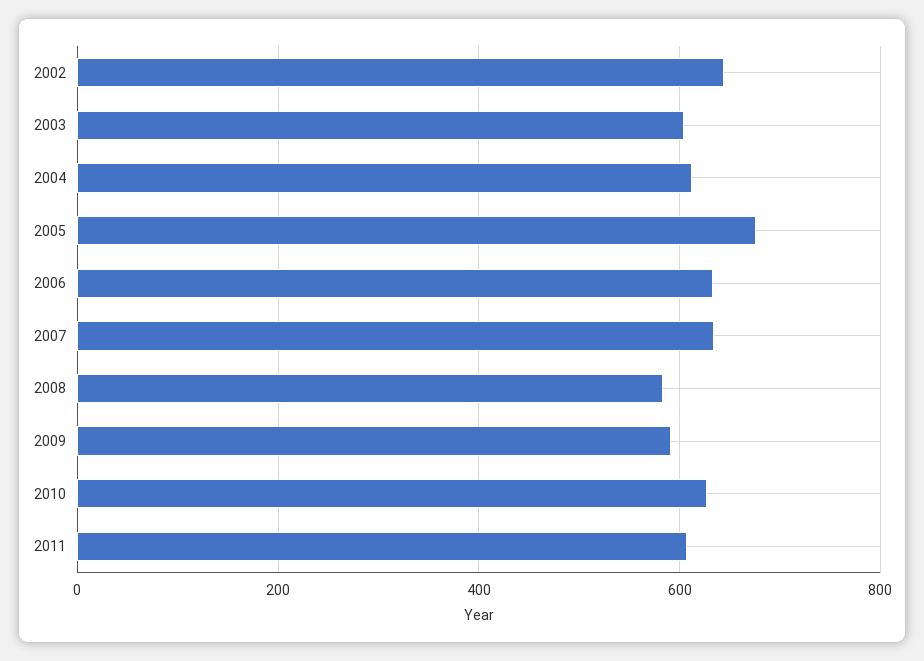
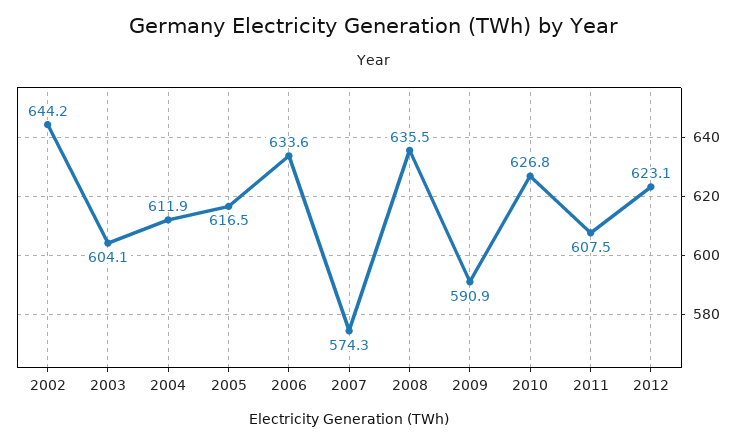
2005: 680 -> 616.5
2007: 640 -> 574.3
2008: 580 -> 635.5
2012: none -> 623.1

